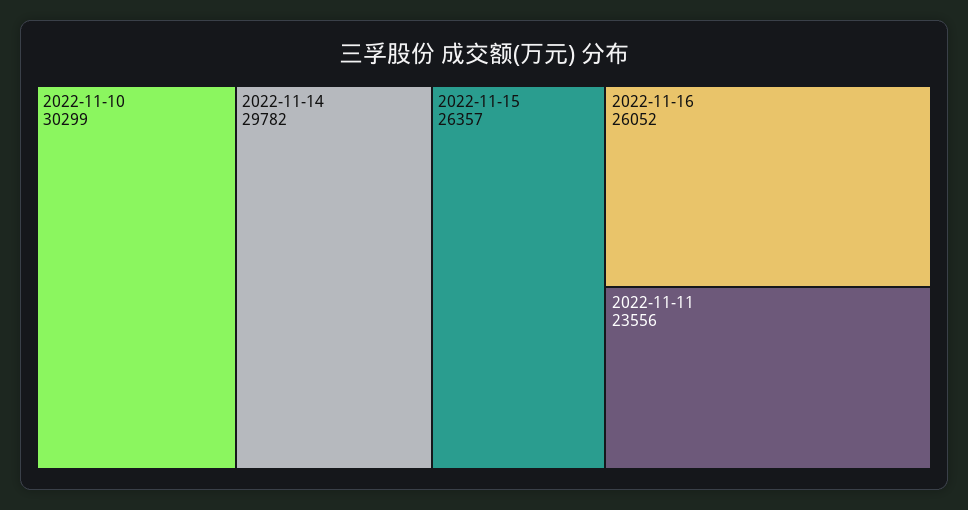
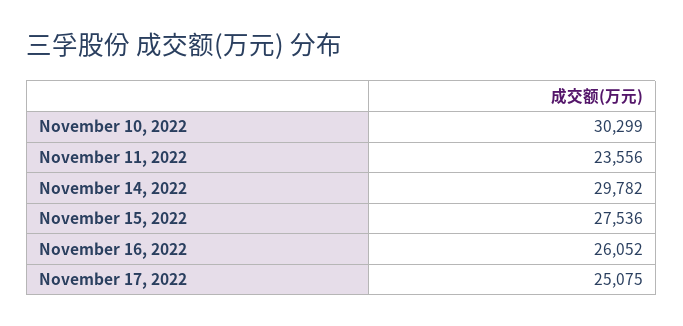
2022-11-15: 26357 -> 27536
November 17, 2022: none -> 25075

